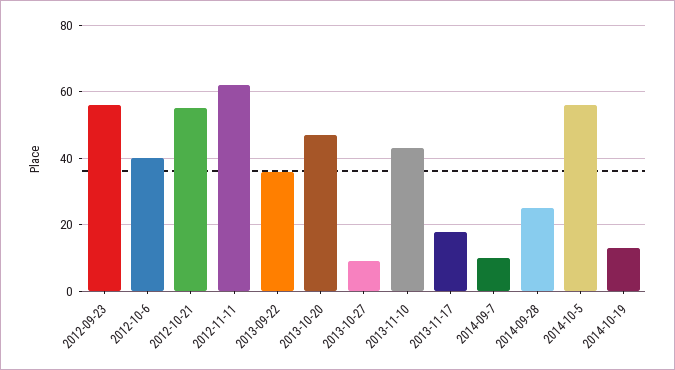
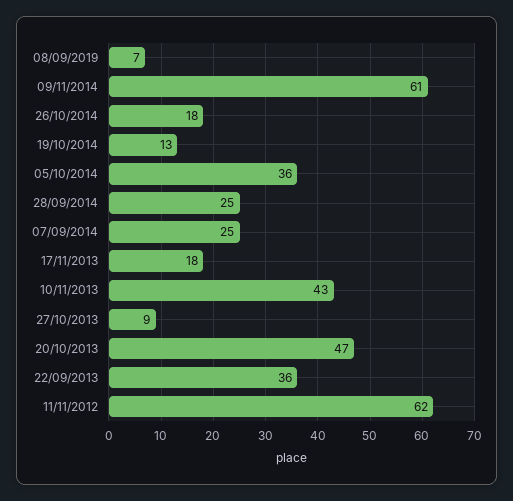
2012-09-23: 55 -> none
2012-10-6: 40 -> none
2012-10-21: 55 -> none
2014-09-7: 10 -> 25
2014-10-5: 55 -> 36
08/09/2019: none -> 7
09/11/2014: none -> 61
26/10/2014: none -> 18

